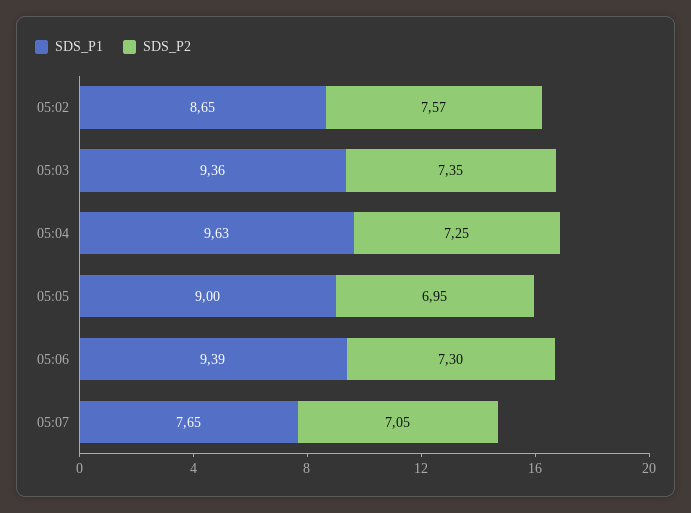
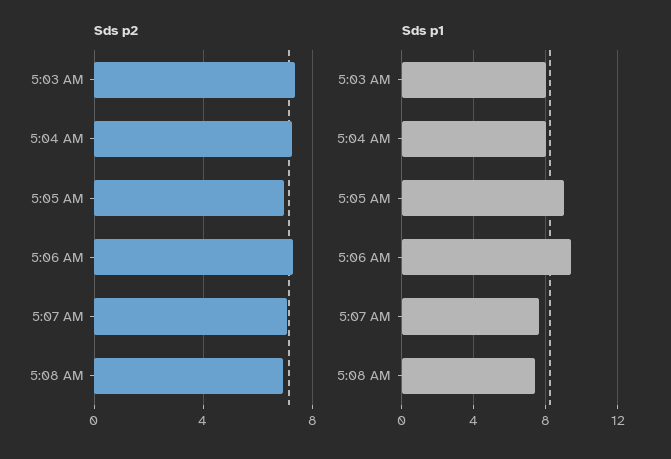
SDS_P1, 05:02: 8.65 -> none
SDS_P2, 05:02: 7.57 -> none
SDS_P1, 05:03: 9.36 -> 8
SDS_P1, 05:04: 9.63 -> 8
SDS_P2, 5:08 AM: none -> 7
SDS_P1, 5:08 AM: none -> 7.5

